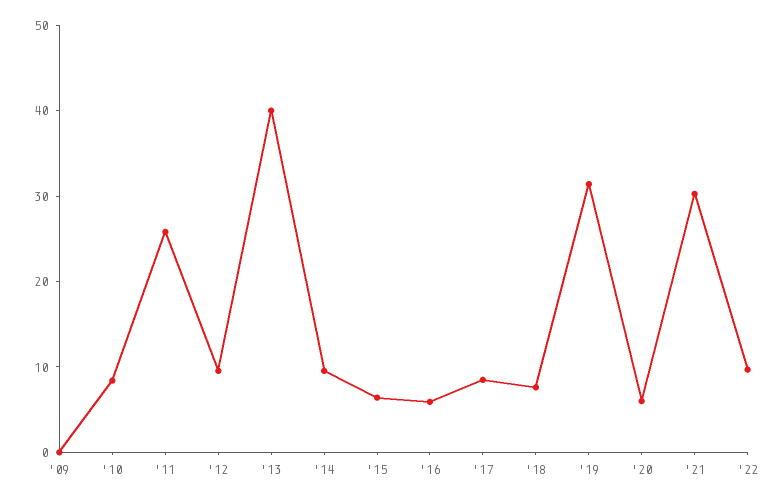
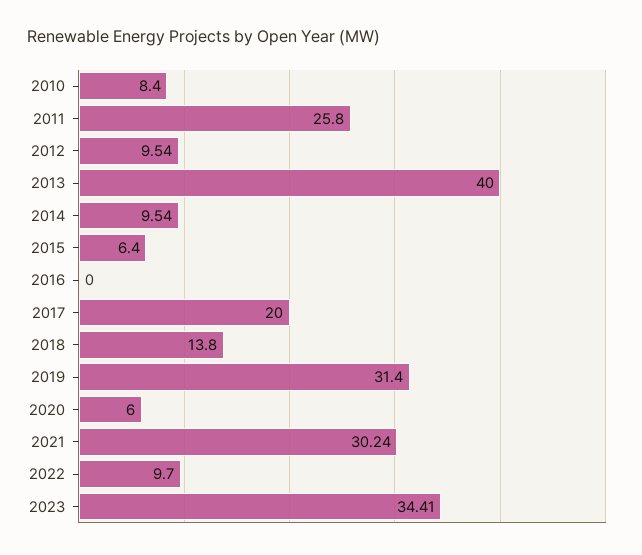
'09: 0 -> none
'16: 6 -> 0
'17: 8 -> 20
'18: 8 -> 13.8
2023: none -> 34.41

